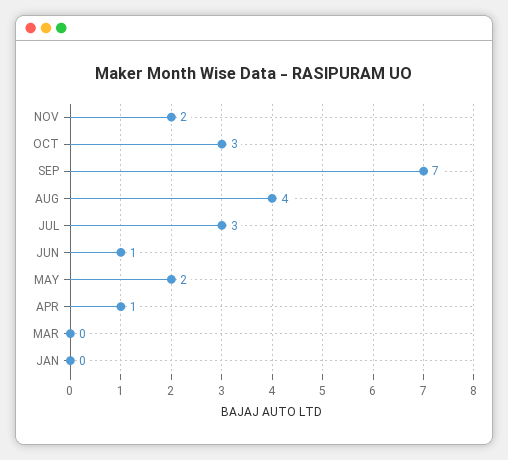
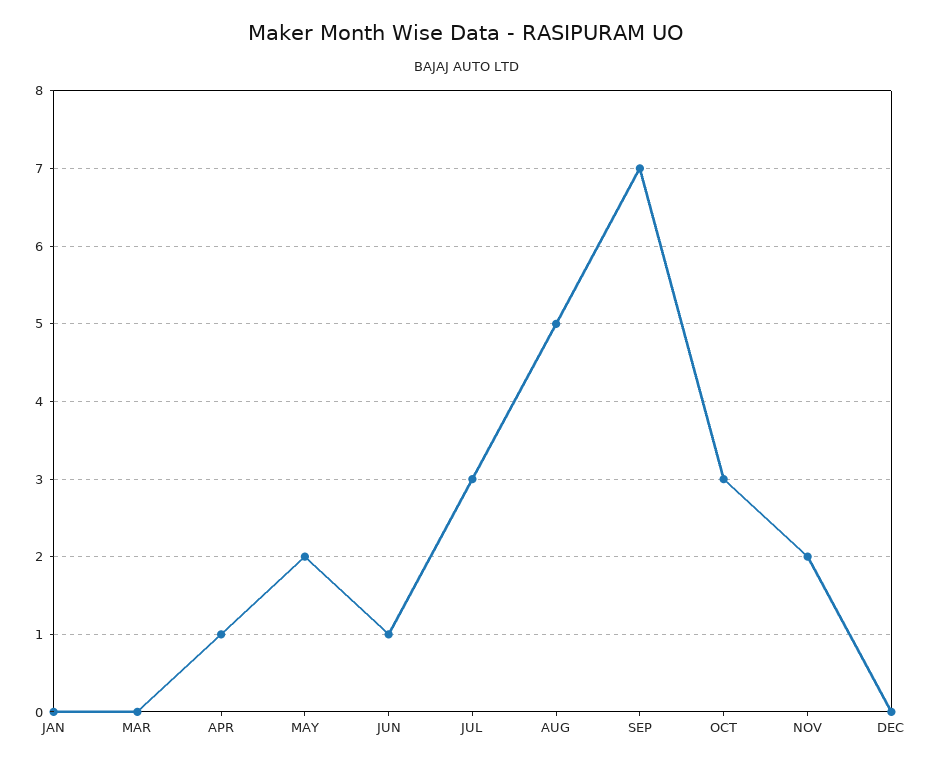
AUG: 4 -> 5
DEC: none -> 0

